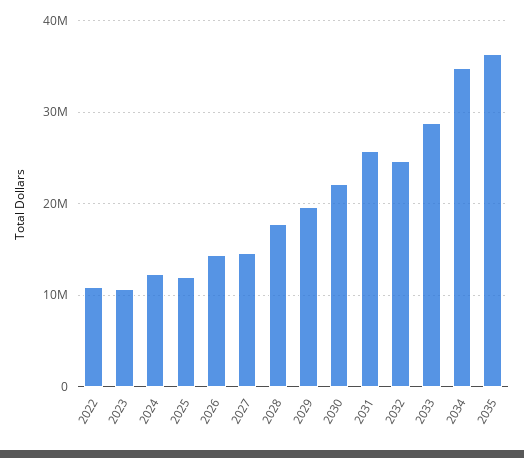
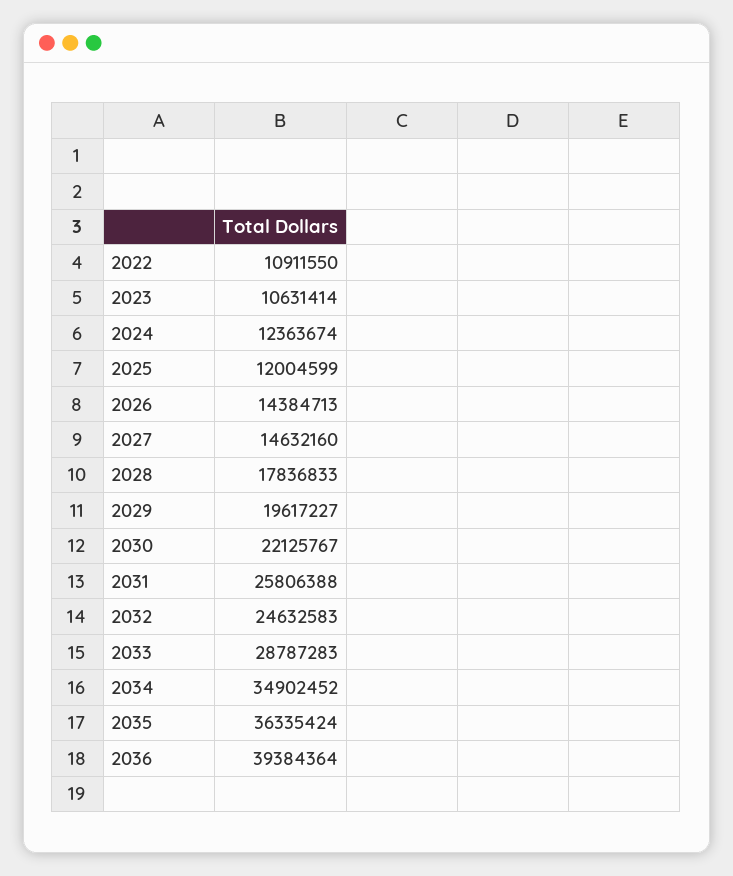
2036: none -> 39384364

